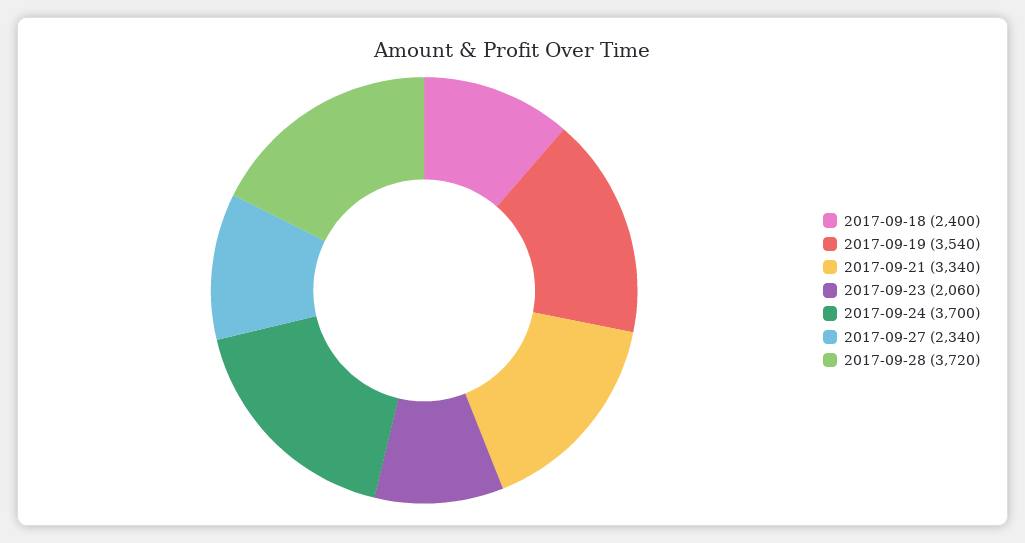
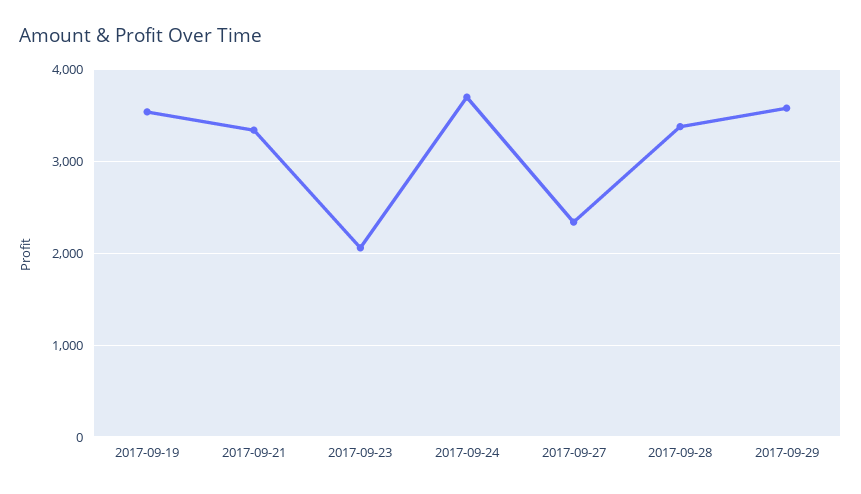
2017-09-18: 2400 -> none
2017-09-28: 3720 -> 3400
2017-09-29: none -> 3600

